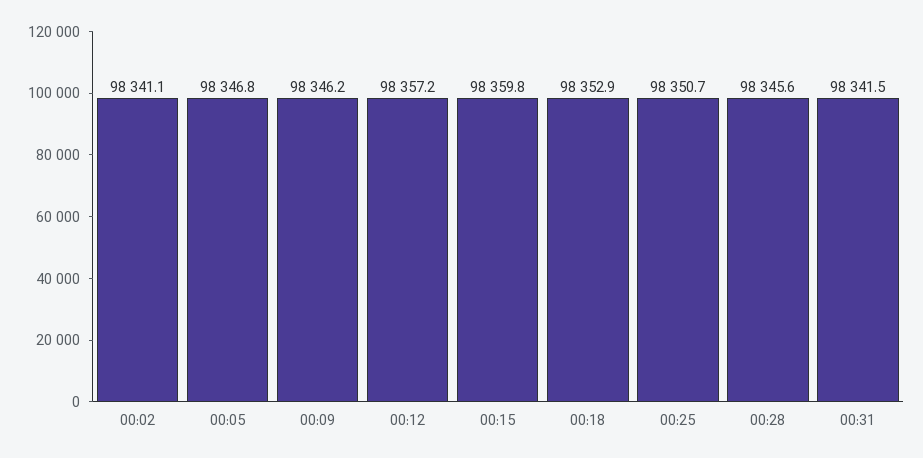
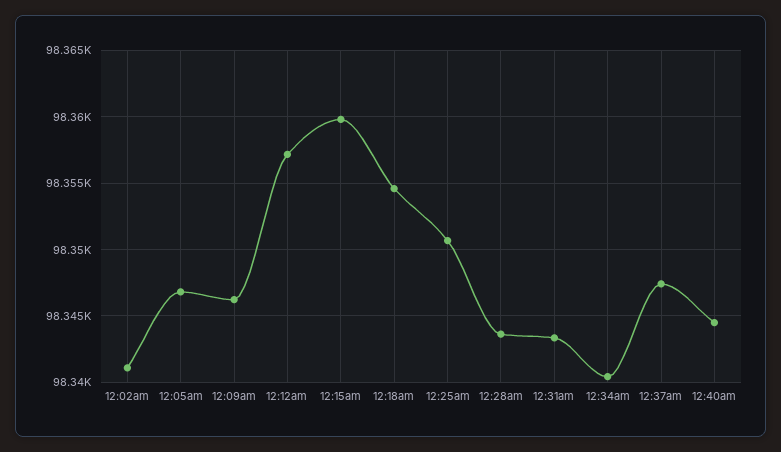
00:18: 98352.9 -> 98354.5
00:28: 98345.6 -> 98343.5
00:31: 98341.5 -> 98343.5
12:34am: none -> 98340.5
12:37am: none -> 98347.5
12:40am: none -> 98344.5

